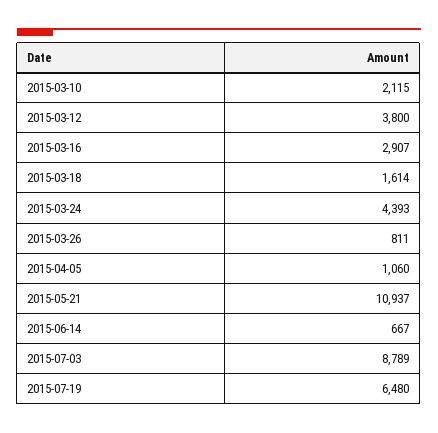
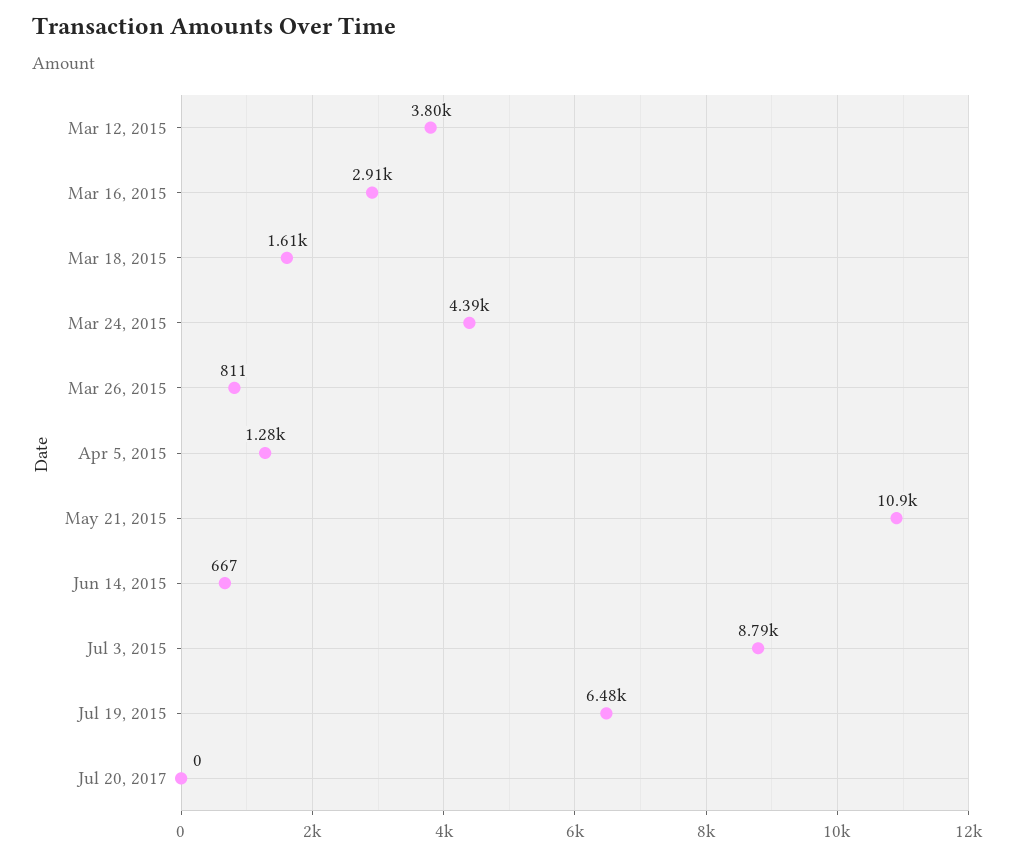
2015-03-10: 2115 -> none
2015-04-05: 1060 -> 1280
Jul 20, 2017: none -> 0

